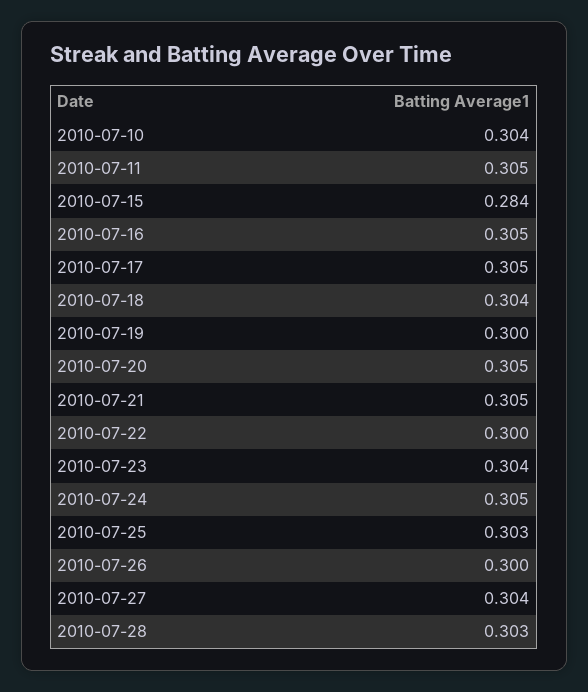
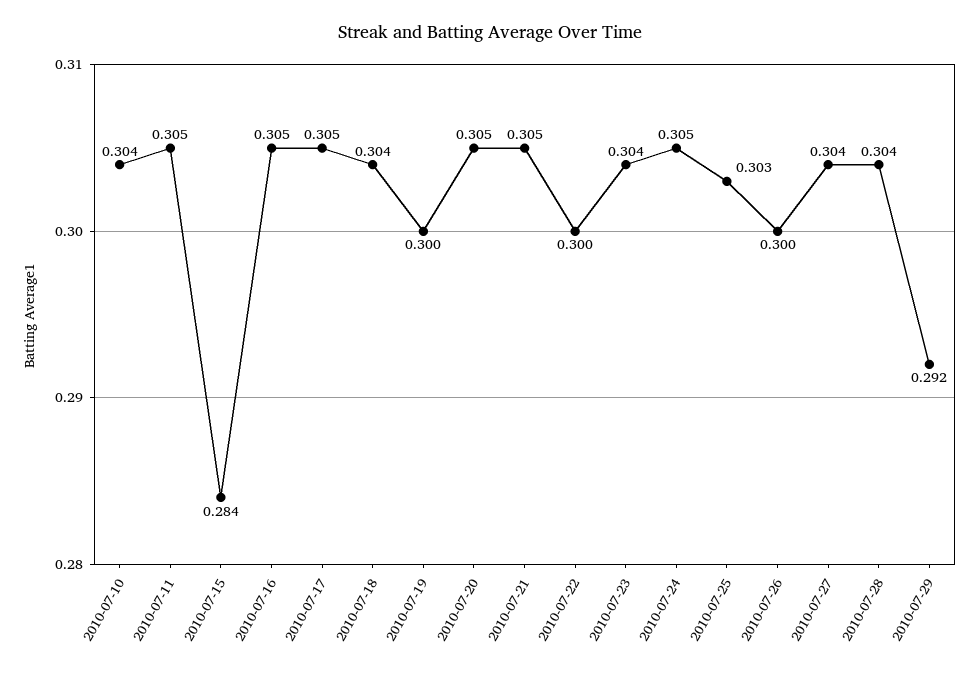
2010-07-28: 0.303 -> 0.304
2010-07-29: none -> 0.292

